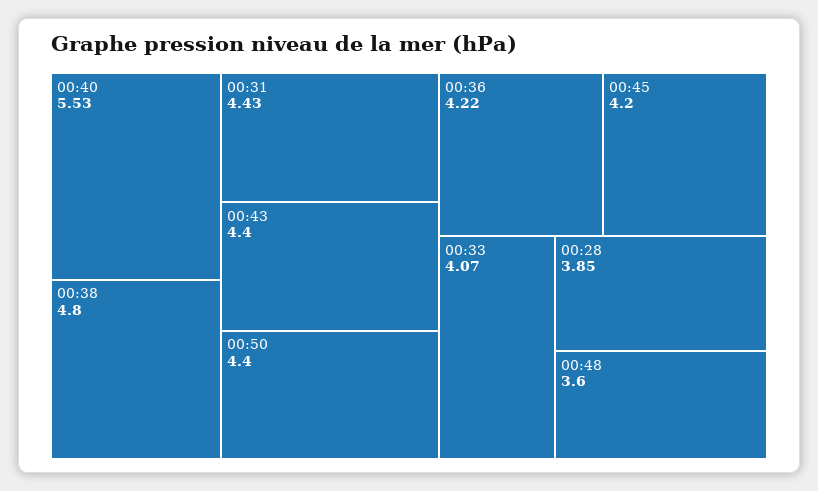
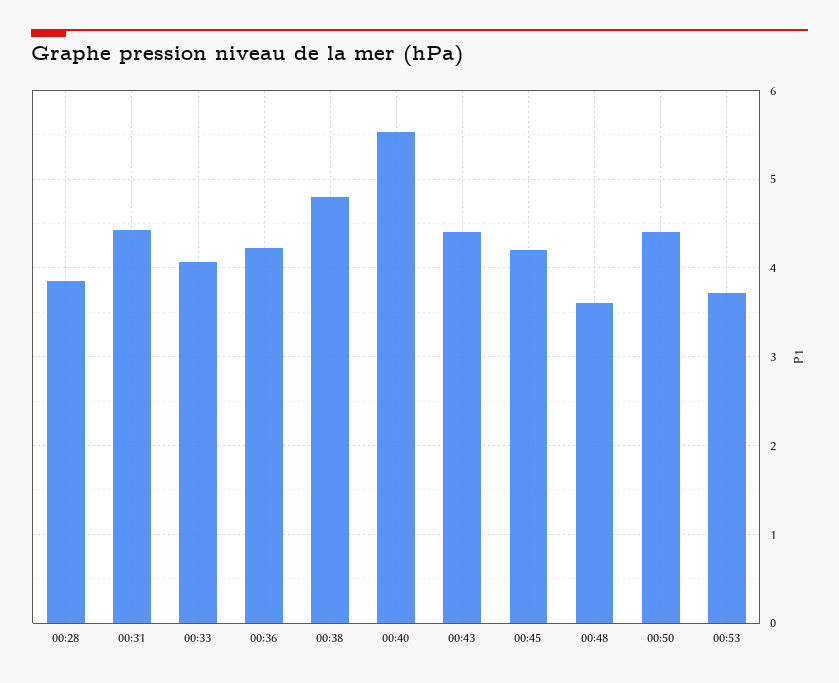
00:53: none -> 3.7

